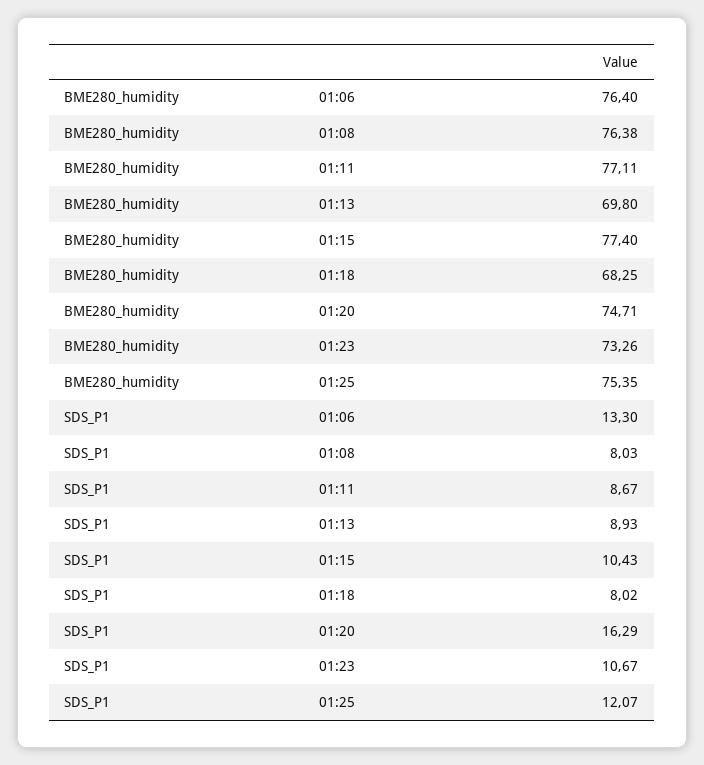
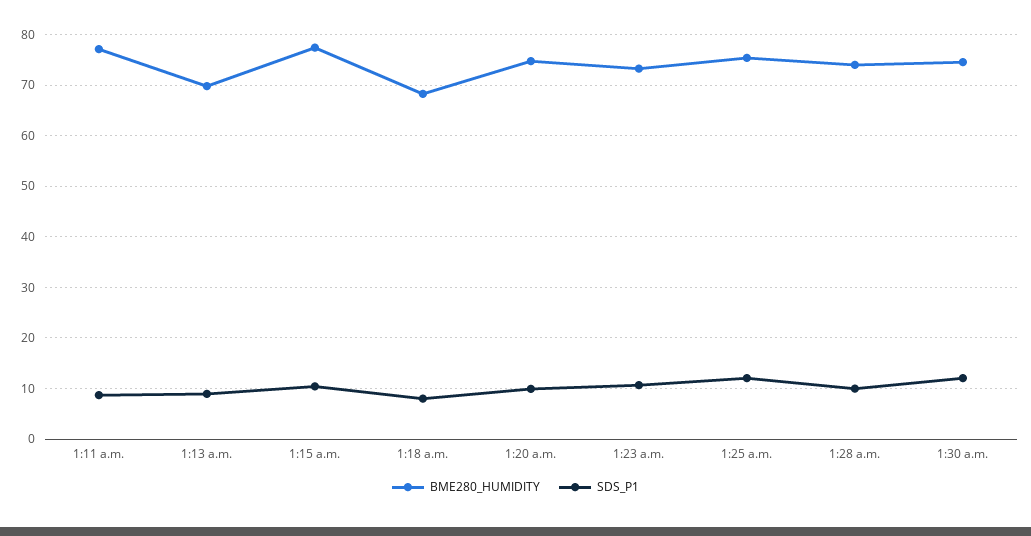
BME280_humidity, 01:06: 76.4 -> none
BME280_humidity, 01:08: 76.38 -> none
SDS_P1, 01:06: 13.3 -> none
SDS_P1, 01:08: 8.03 -> none
SDS_P1, 01:20: 16.29 -> 10
BME280_humidity, 1:28 a.m.: none -> 74
SDS_P1, 1:28 a.m.: none -> 10
BME280_humidity, 1:30 a.m.: none -> 74
SDS_P1, 1:30 a.m.: none -> 12

